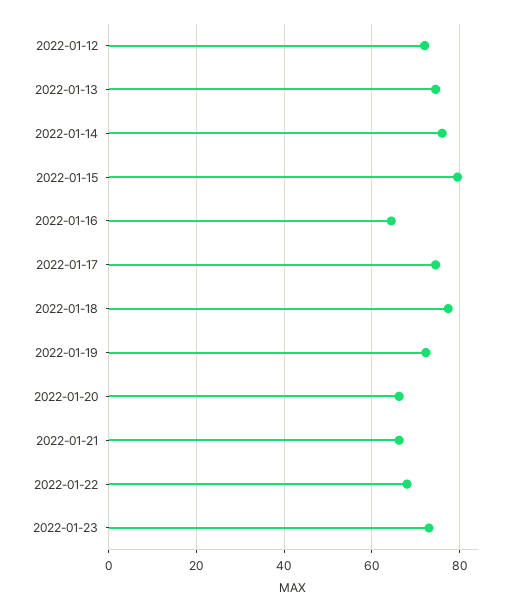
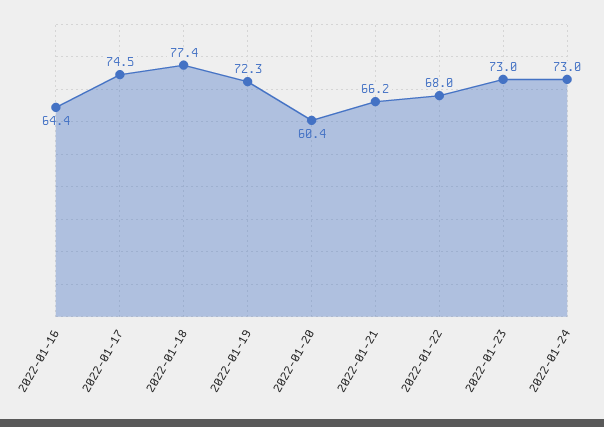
2022-01-12: 72 -> none
2022-01-13: 74 -> none
2022-01-14: 76 -> none
2022-01-15: 80 -> none
2022-01-20: 66 -> 60.4
2022-01-24: none -> 73

